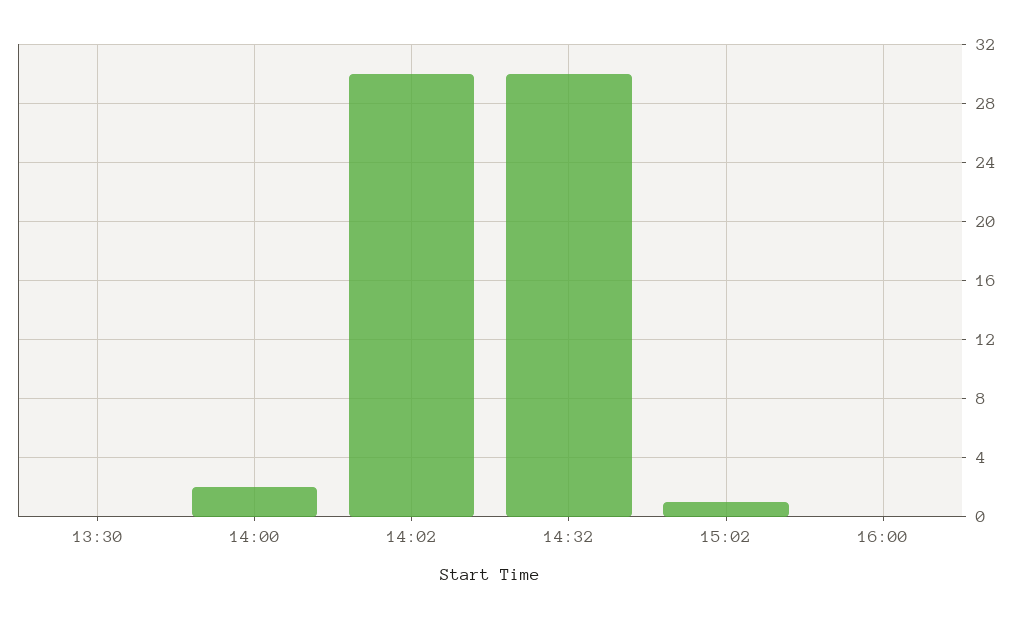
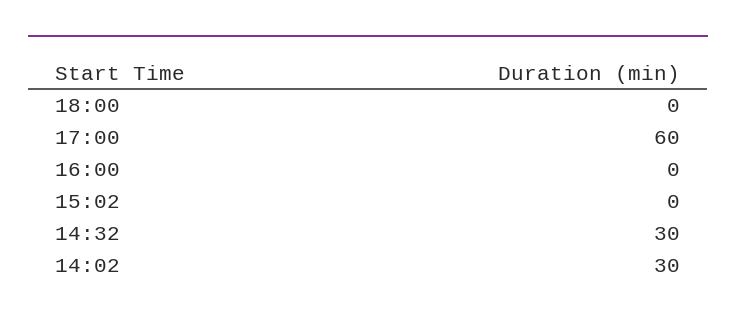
13:30: 0 -> none
14:00: 2 -> none
15:02: 1 -> 0
18:00: none -> 0
17:00: none -> 60

